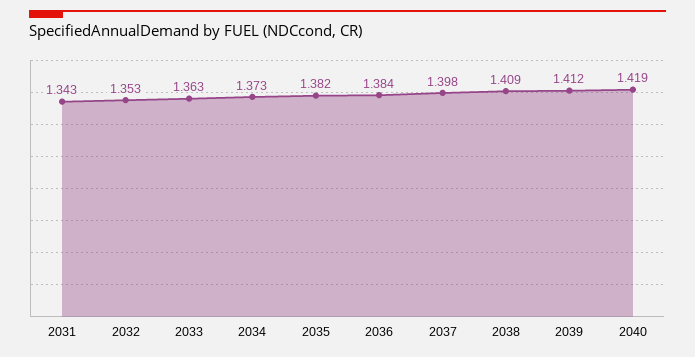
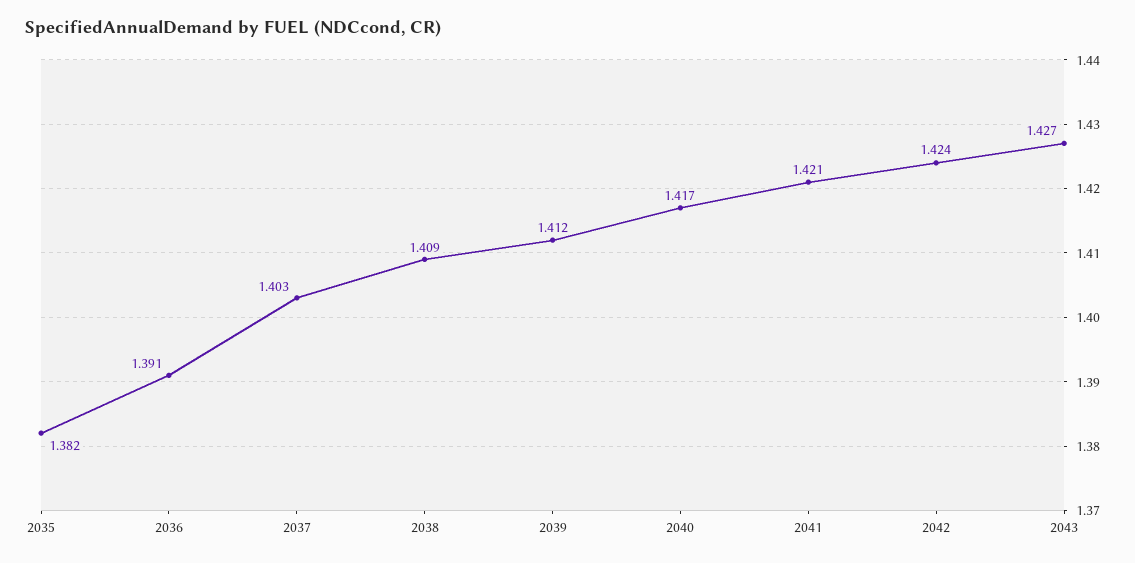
2031: 1.343 -> none
2032: 1.353 -> none
2033: 1.363 -> none
2034: 1.373 -> none
2036: 1.384 -> 1.391
2037: 1.398 -> 1.403
2040: 1.419 -> 1.417
2041: none -> 1.421
2042: none -> 1.424
2043: none -> 1.427

